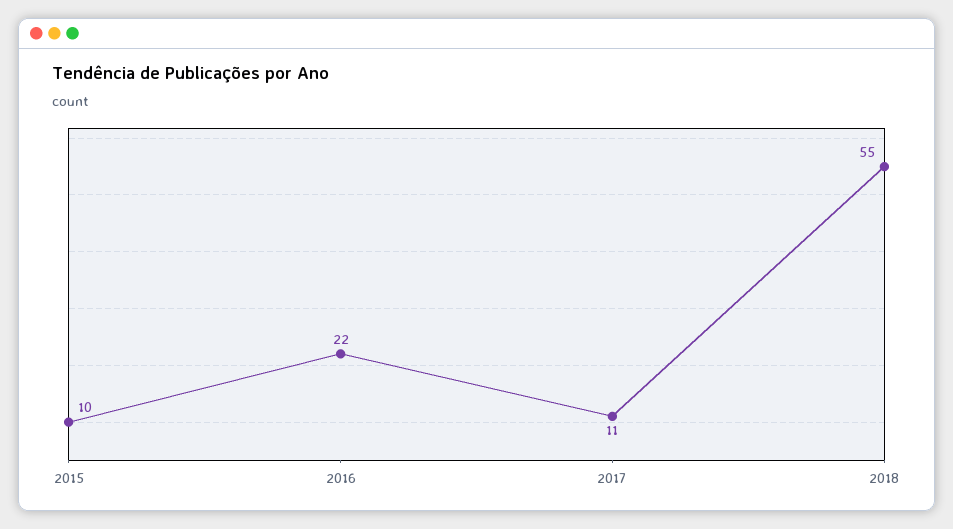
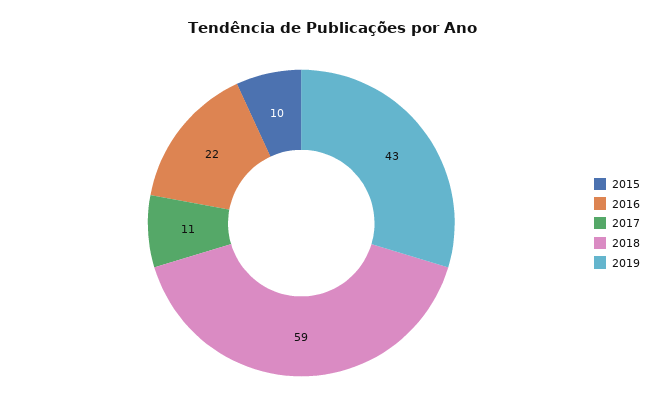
2018: 55 -> 59
2019: none -> 43

